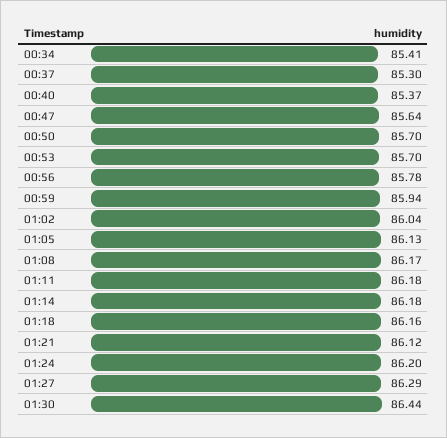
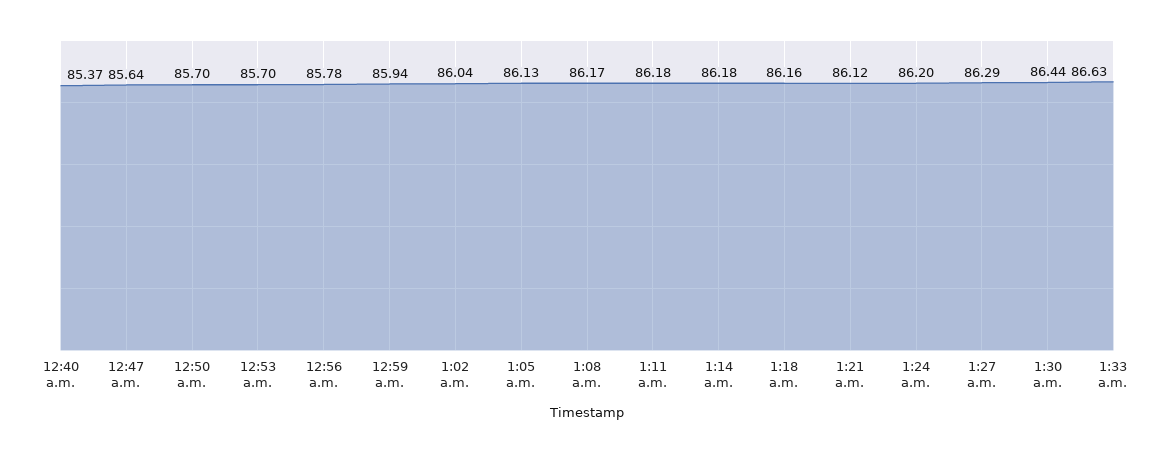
00:34: 85.41 -> none
00:37: 85.3 -> none
1:33 a.m.: none -> 86.63

